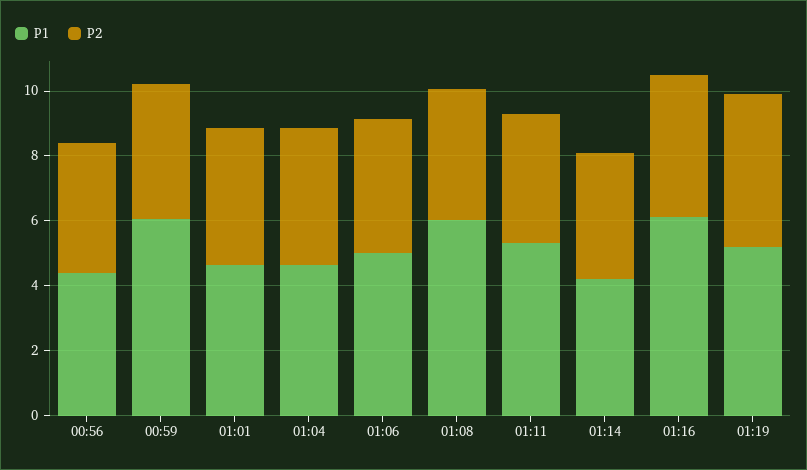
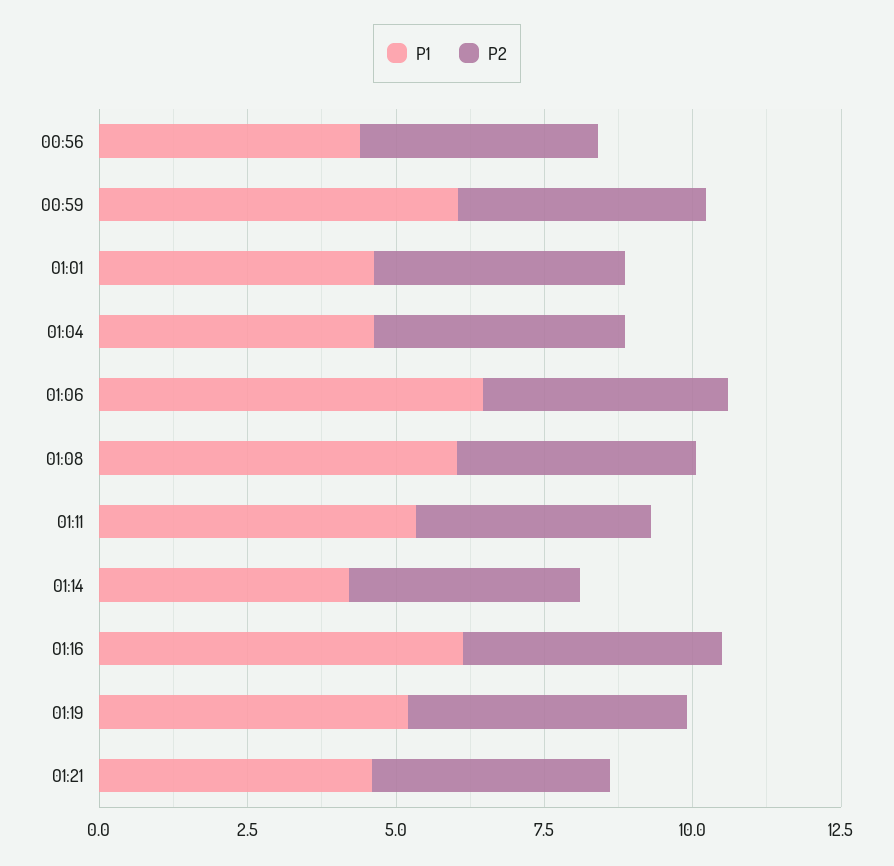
P1, 01:06: 5 -> 6.5
P1, 01:21: none -> 4.5
P2, 01:21: none -> 4

